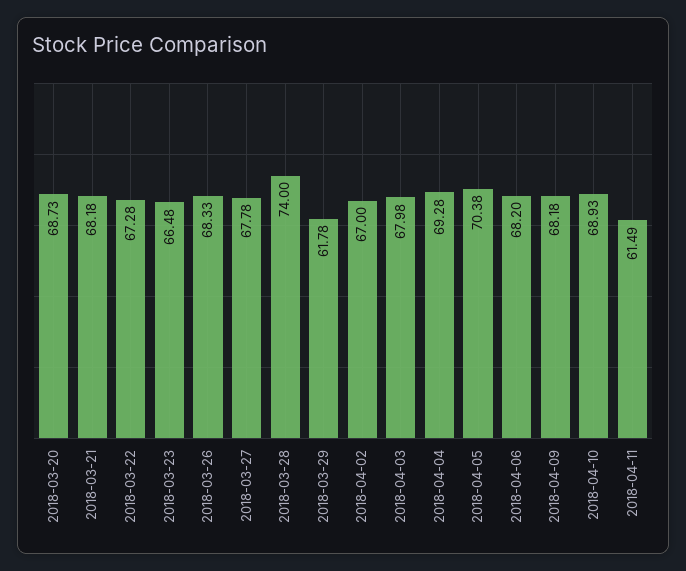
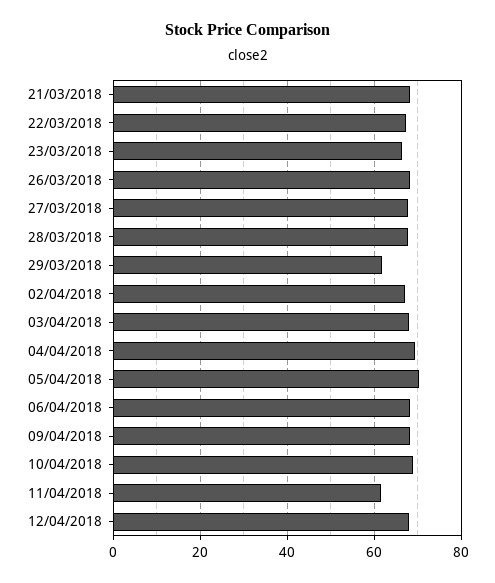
2018-03-20: 68.73 -> none
2018-03-28: 74 -> 68
12/04/2018: none -> 68

